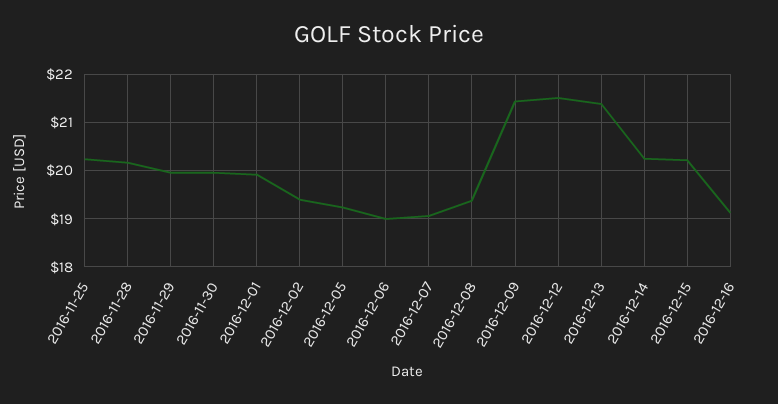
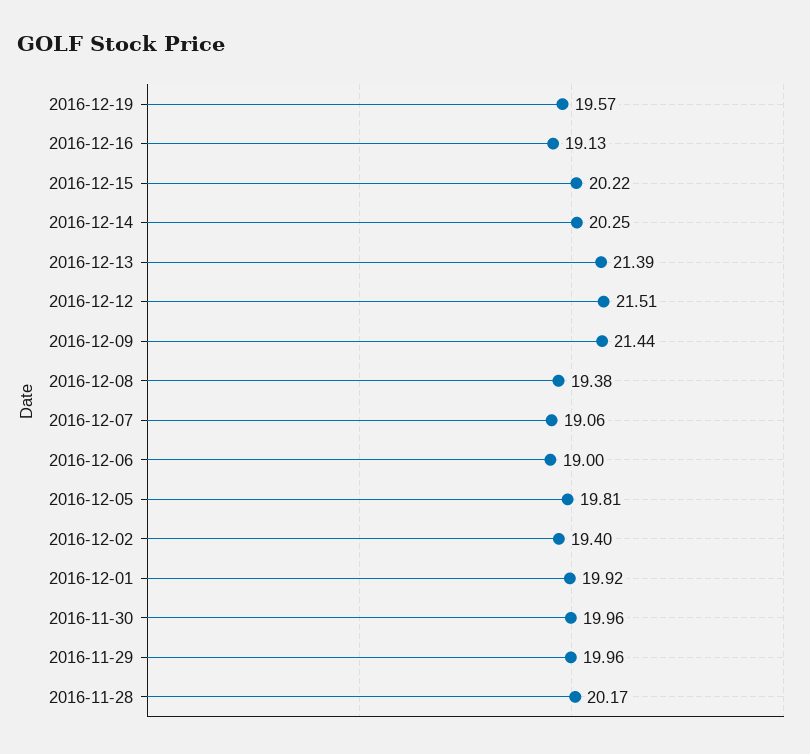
2016-11-25: 20.2 -> none
2016-12-05: 19.2 -> 19.81
2016-12-19: none -> 19.57

